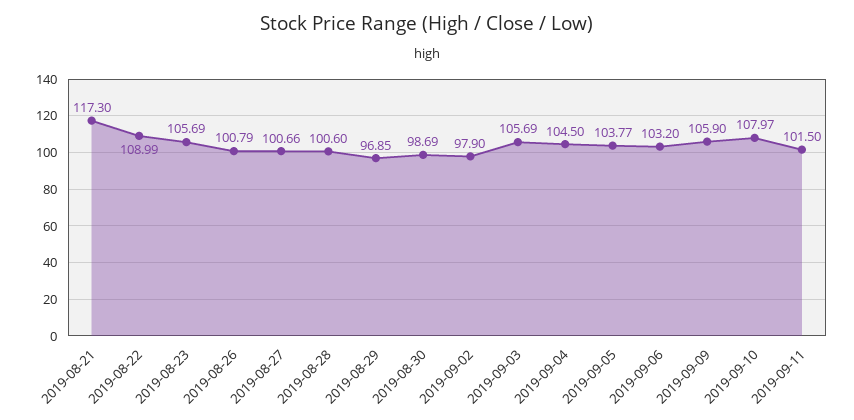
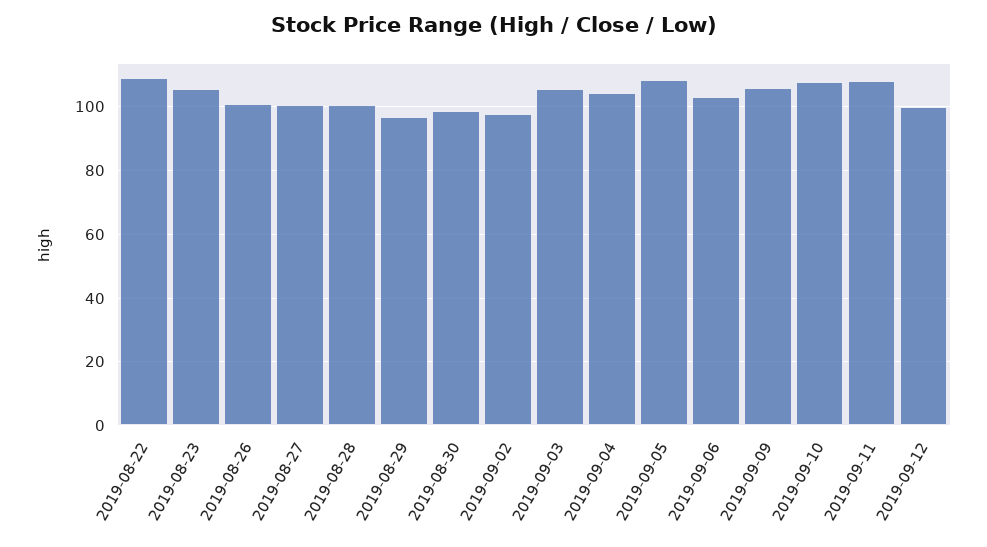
2019-08-21: 117.3 -> none
2019-09-05: 103.77 -> 108
2019-09-11: 101.5 -> 108
2019-09-12: none -> 100

